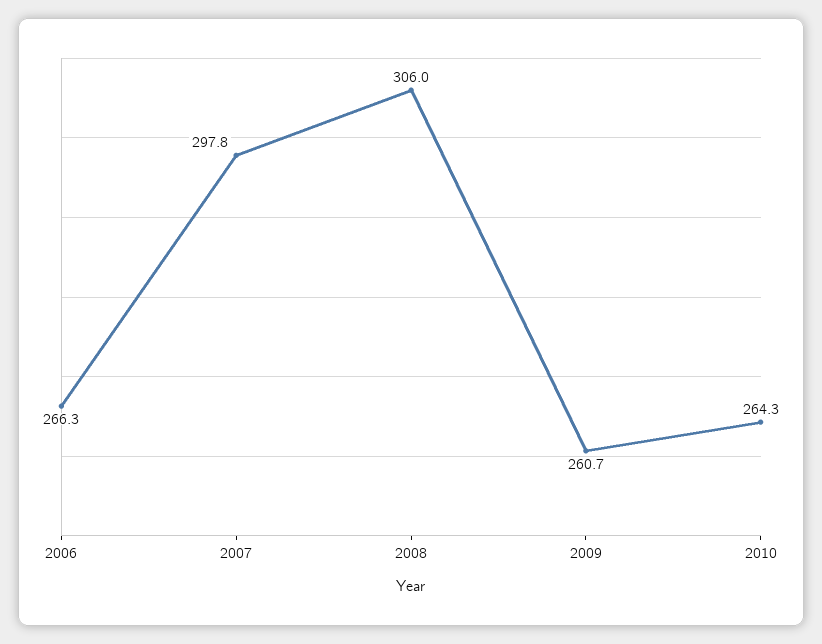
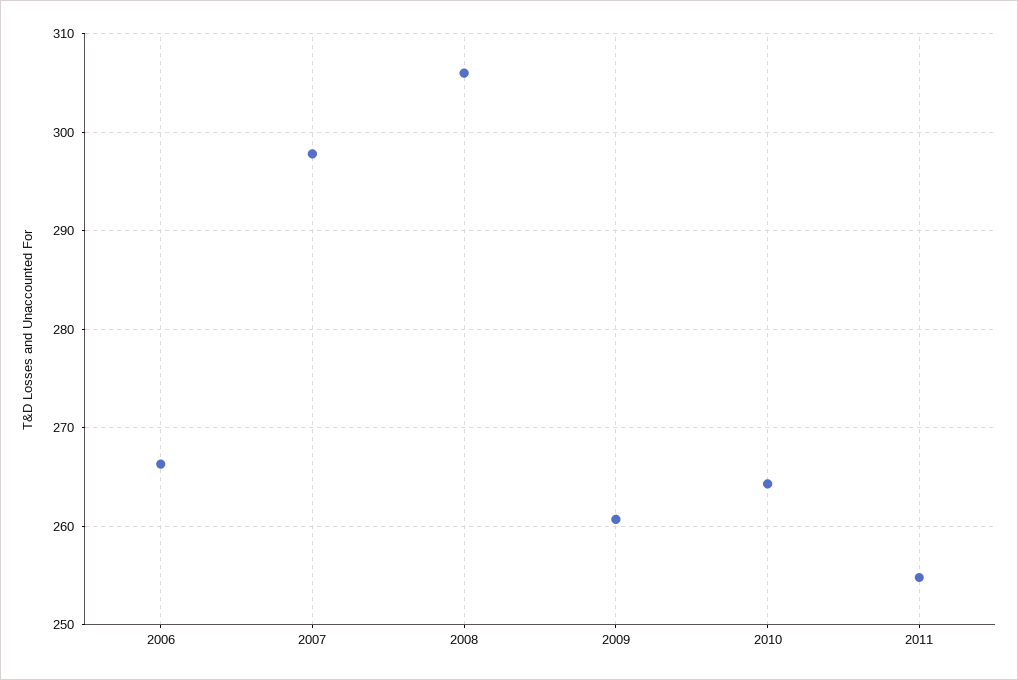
2011: none -> 255

